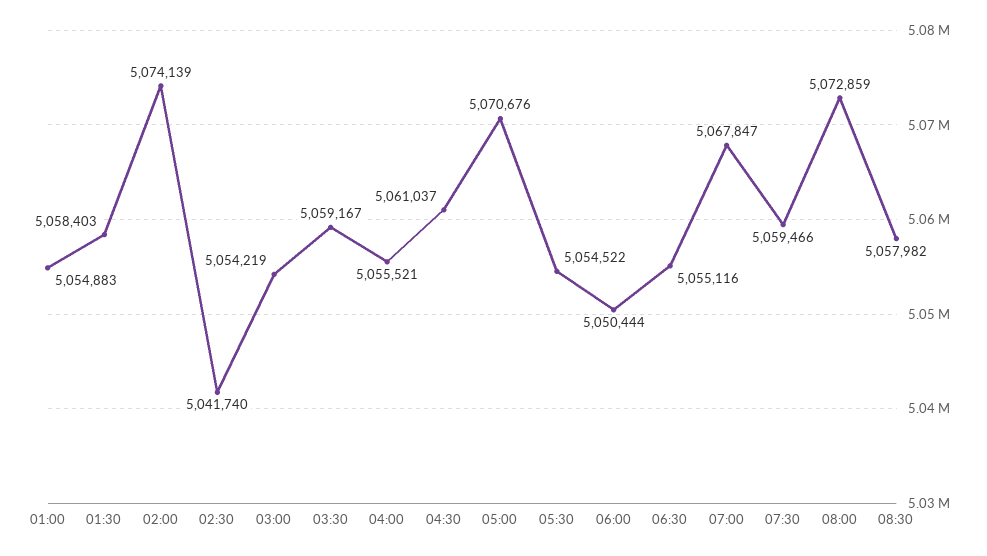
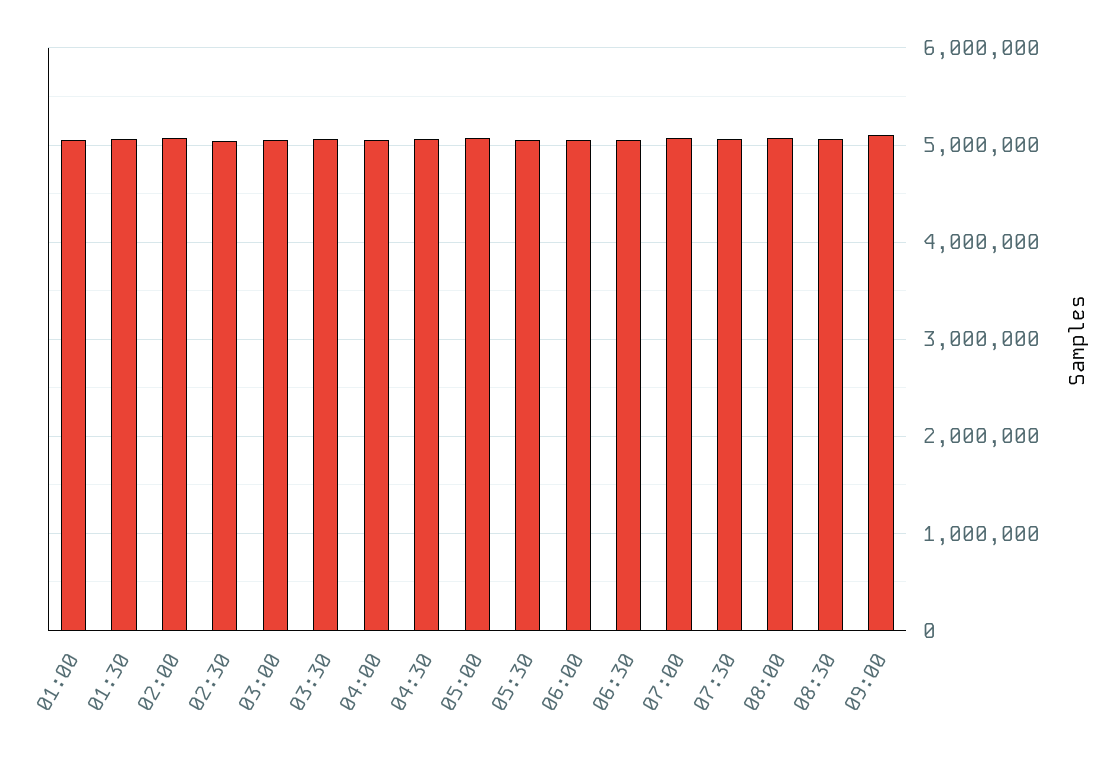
09:00: none -> 5100000

